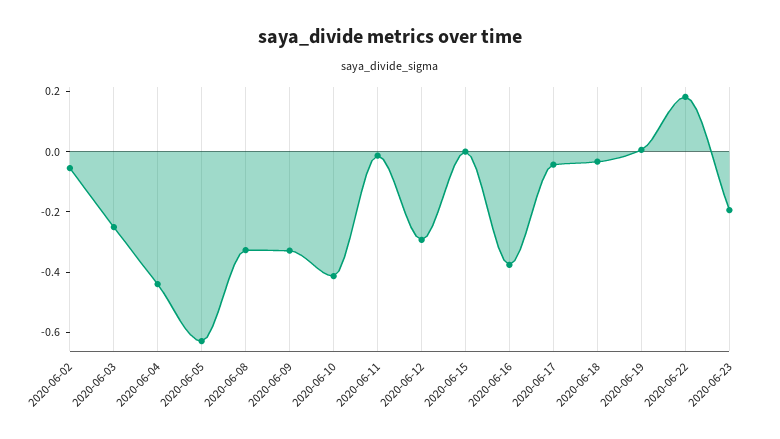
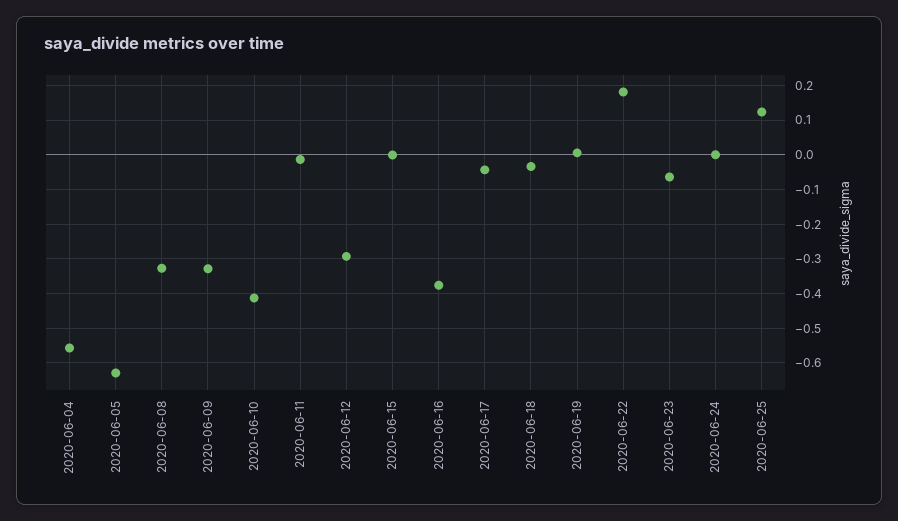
2020-06-02: -0.05 -> none
2020-06-03: -0.25 -> none
2020-06-04: -0.45 -> -0.56
2020-06-23: -0.2 -> -0.06
2020-06-24: none -> 0
2020-06-25: none -> 0.12

